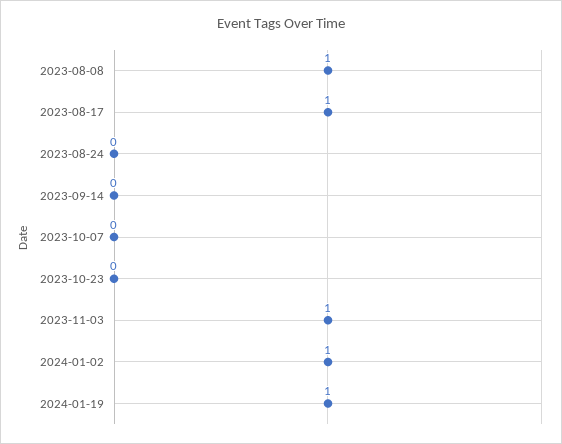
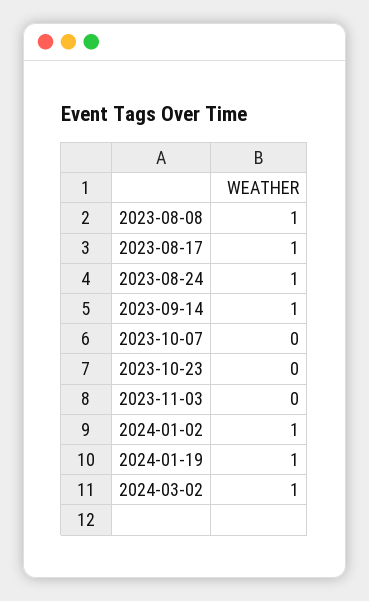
2023-08-24: 0 -> 1
2023-09-14: 0 -> 1
2023-11-03: 1 -> 0
2024-03-02: none -> 1

